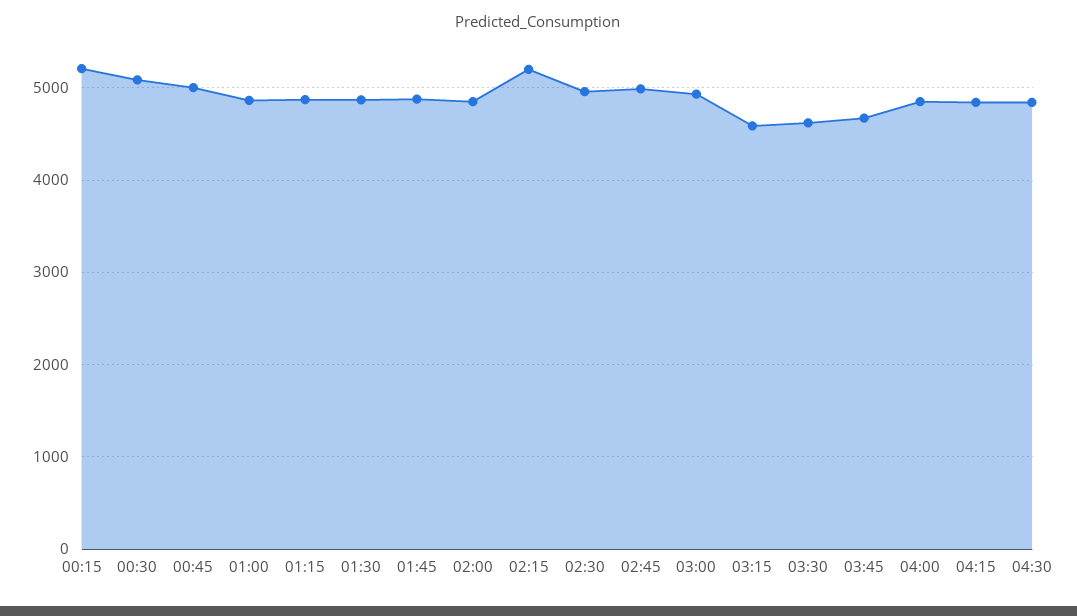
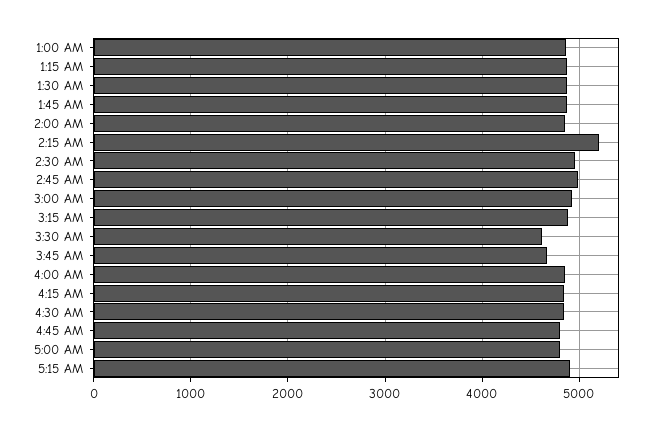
00:15: 5200 -> none
00:30: 5100 -> none
00:45: 5000 -> none
03:15: 4600 -> 4900
4:45 AM: none -> 4800
5:00 AM: none -> 4800
5:15 AM: none -> 4900

